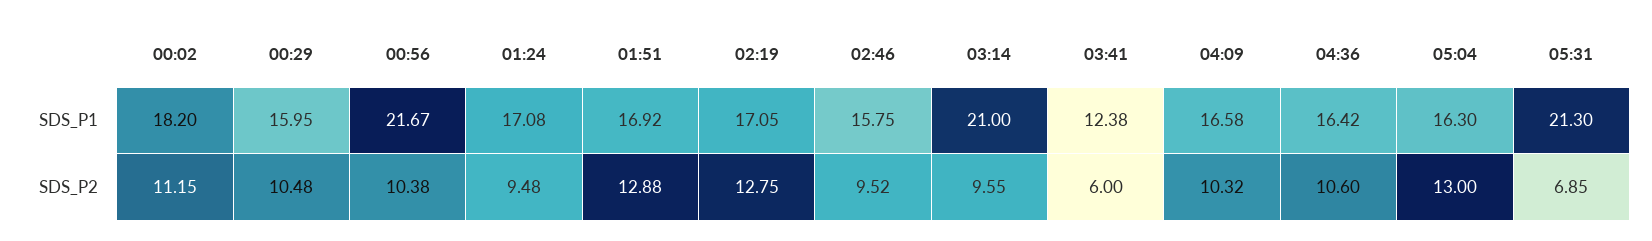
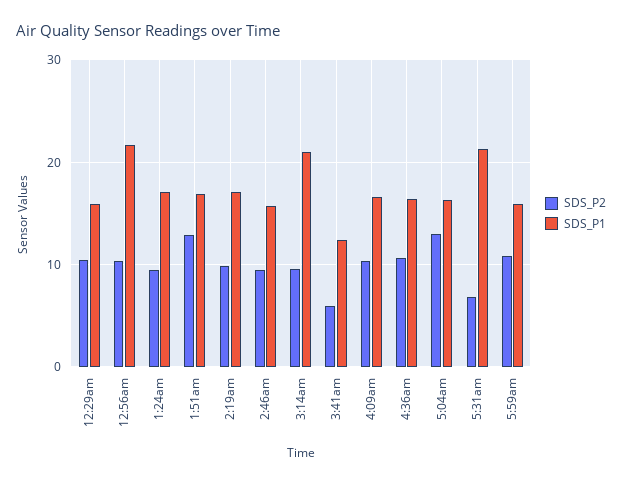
SDS_P1, 00:02: 18.2 -> none
SDS_P2, 00:02: 11.15 -> none
SDS_P2, 02:19: 12.75 -> 10
SDS_P2, 5:59am: none -> 11
SDS_P1, 5:59am: none -> 16

